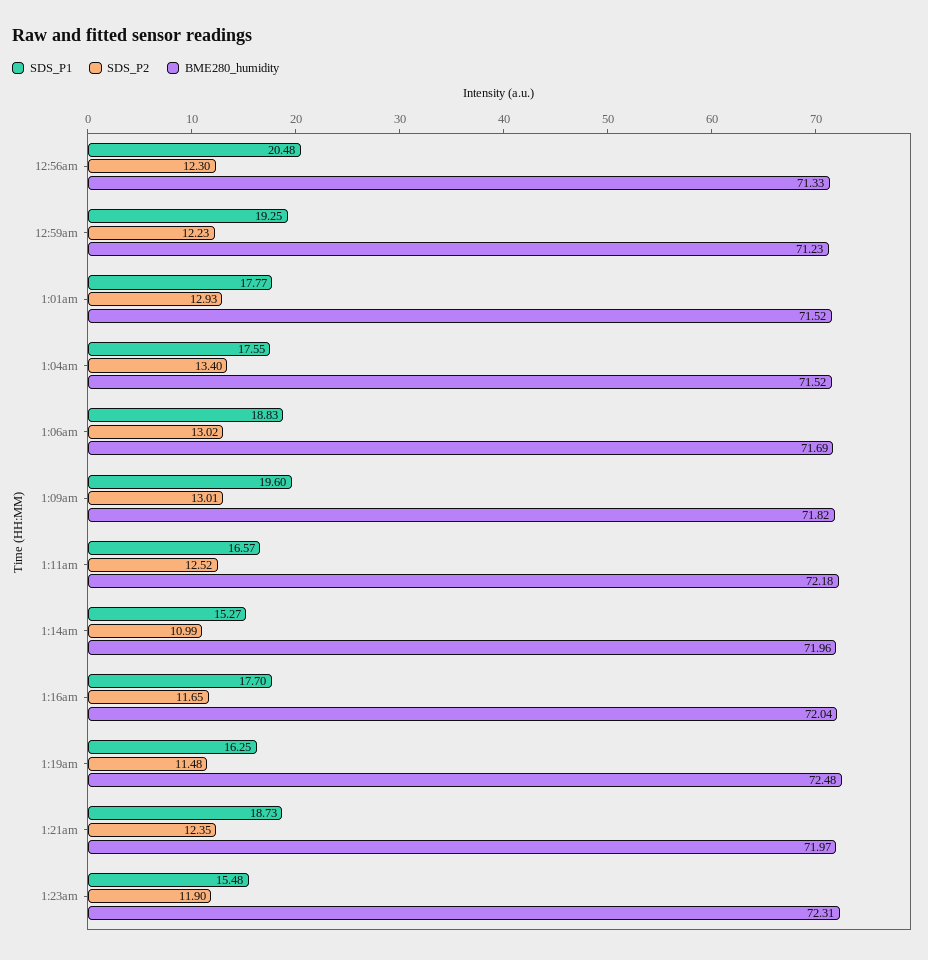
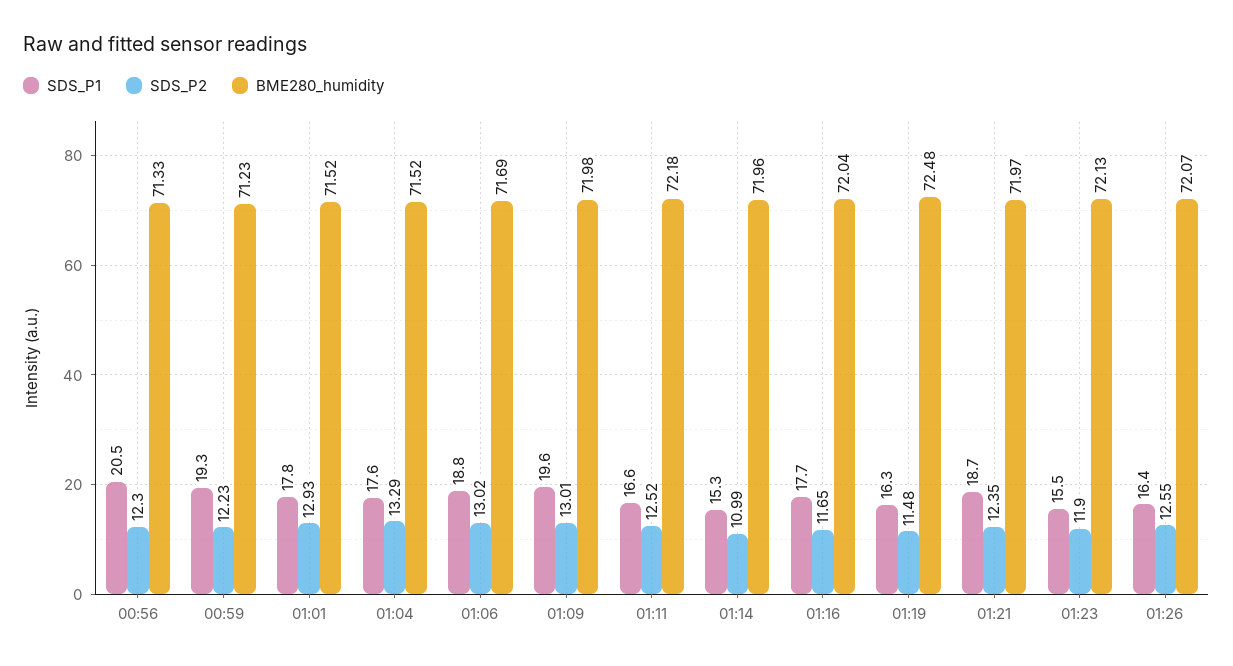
SDS_P2, 1:04am: 13.4 -> 13.29
BME280_humidity, 1:09am: 71.82 -> 71.98
BME280_humidity, 1:23am: 72.31 -> 72.13
SDS_P1, 01:26: none -> 16.4
SDS_P2, 01:26: none -> 12.55
BME280_humidity, 01:26: none -> 72.07

